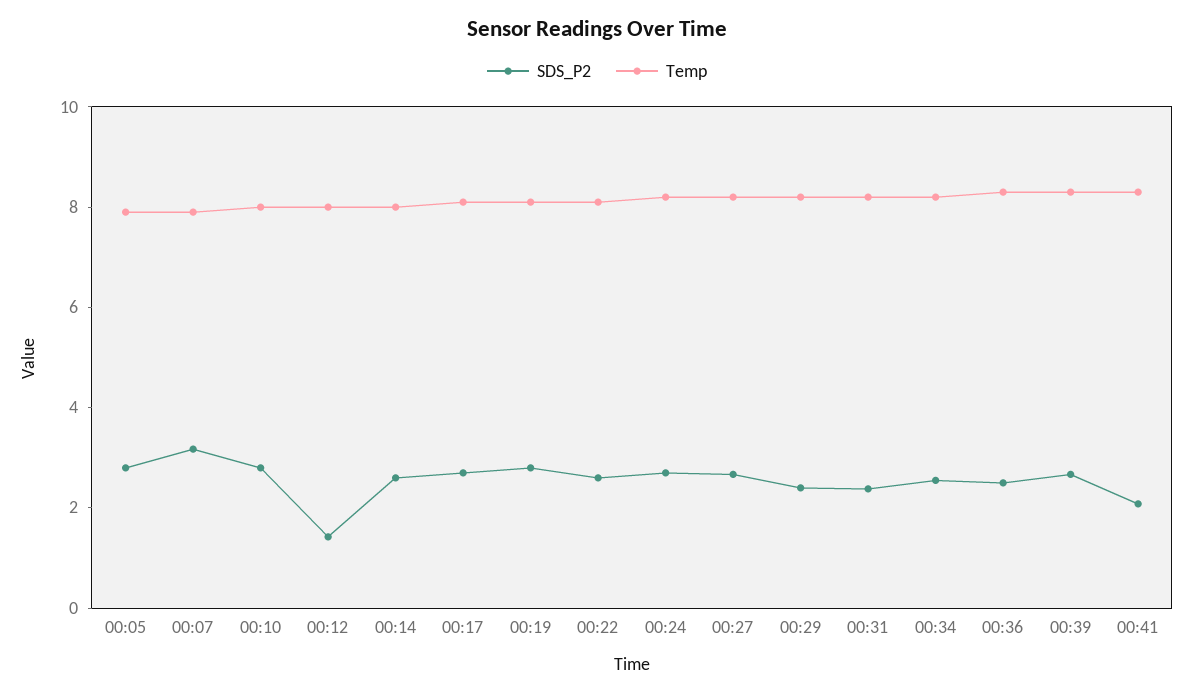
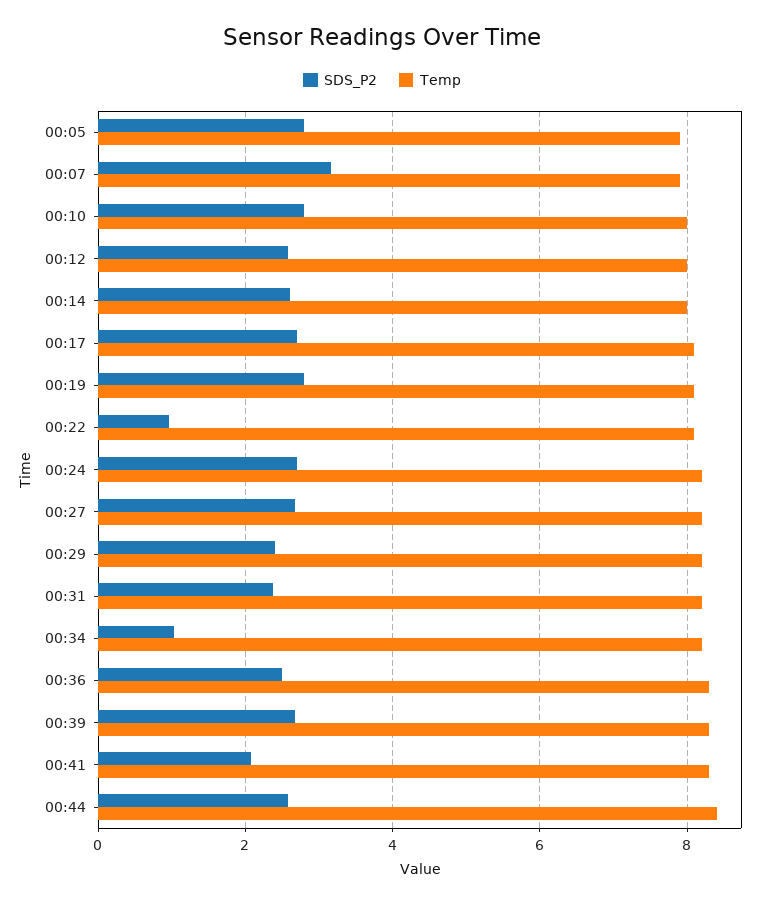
SDS_P2, 00:12: 1.5 -> 2.6
SDS_P2, 00:22: 2.5 -> 1
SDS_P2, 00:34: 2.5 -> 1
SDS_P2, 00:44: none -> 2.6
Temp, 00:44: none -> 8.4

